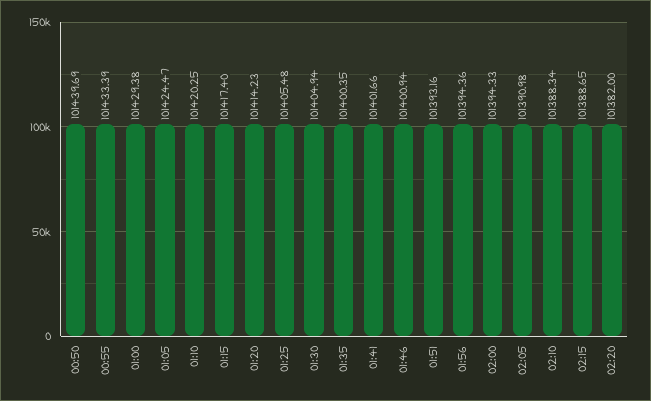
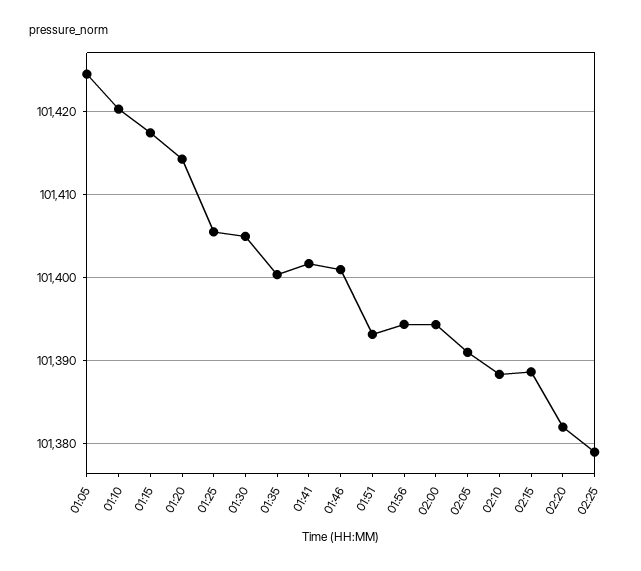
00:50: 101439.69 -> none
00:55: 101433.39 -> none
01:00: 101429.38 -> none
02:25: none -> 101379

